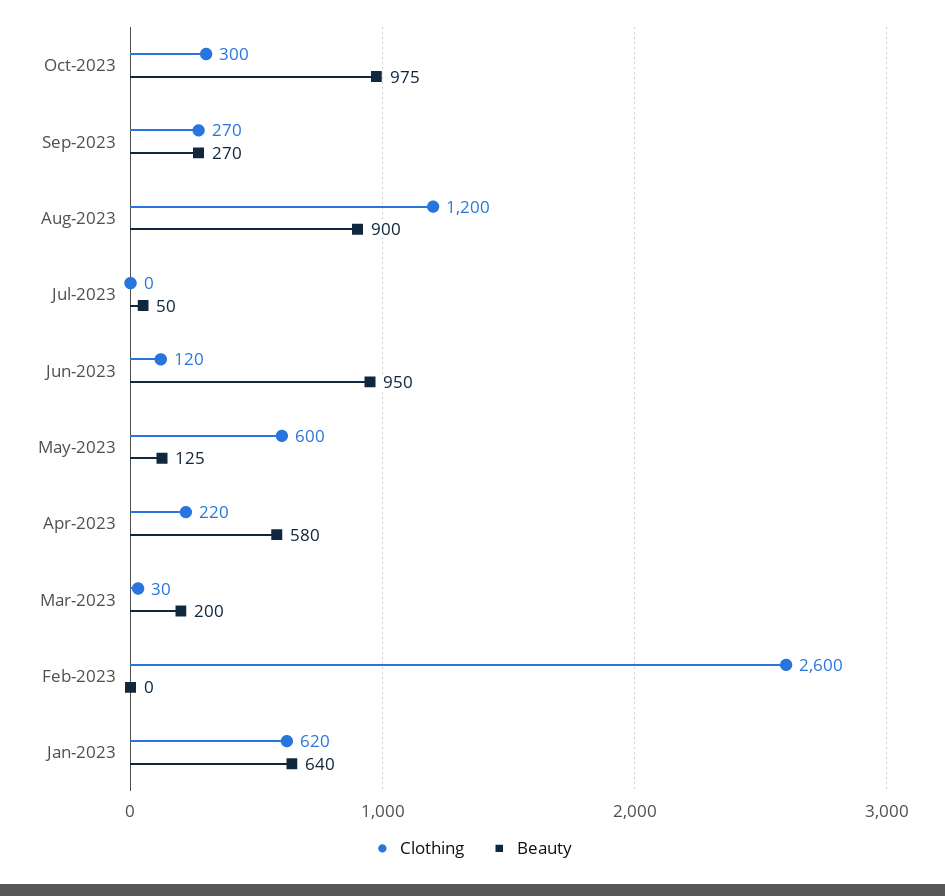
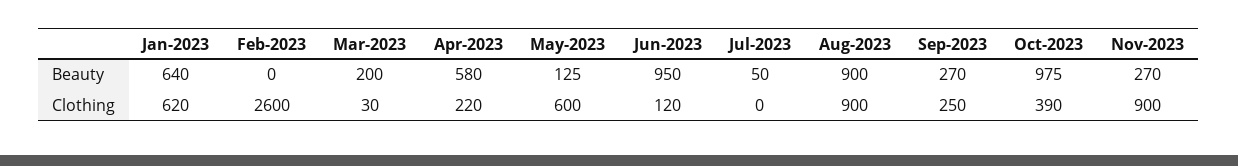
Clothing, Oct-2023: 300 -> 390
Clothing, Sep-2023: 270 -> 250
Clothing, Aug-2023: 1200 -> 900
Beauty, Nov-2023: none -> 270
Clothing, Nov-2023: none -> 900

